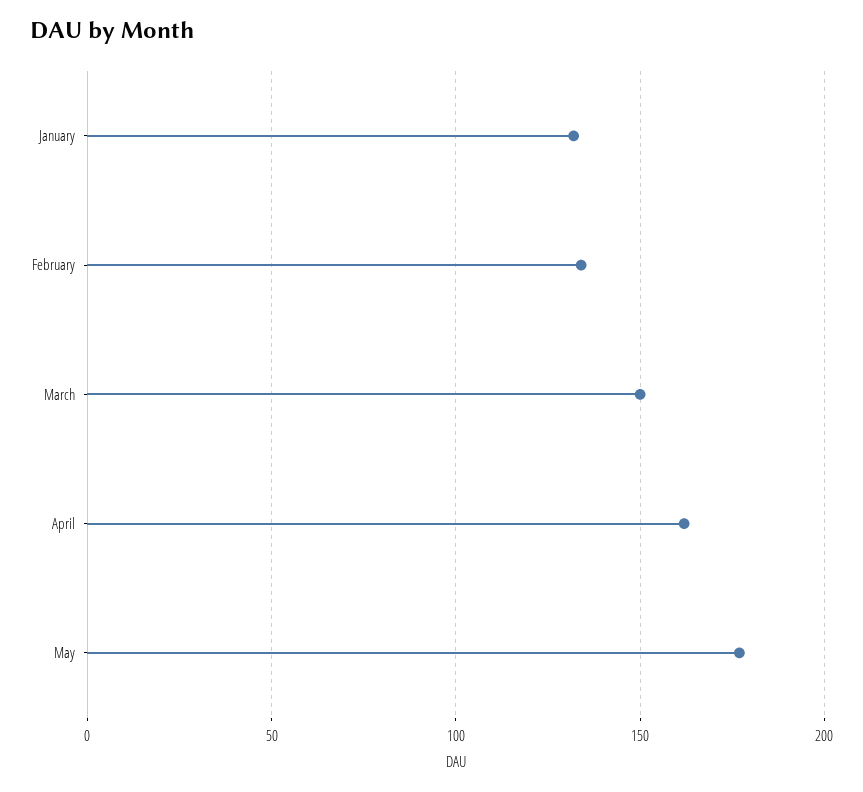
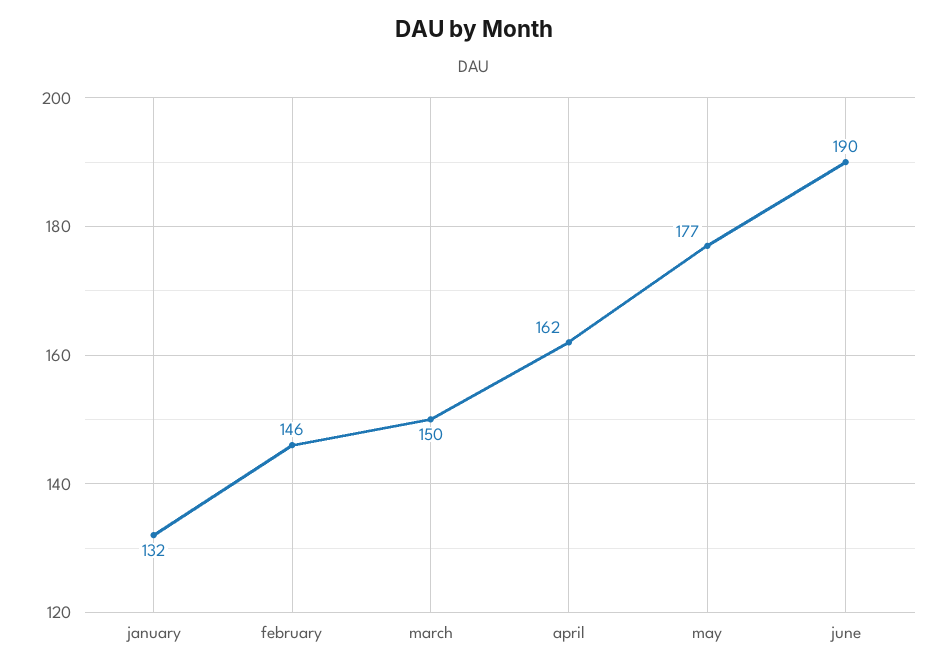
February: 135 -> 146
june: none -> 190

